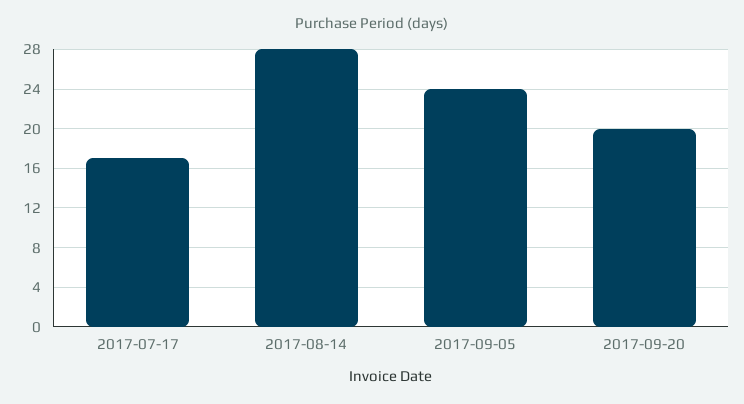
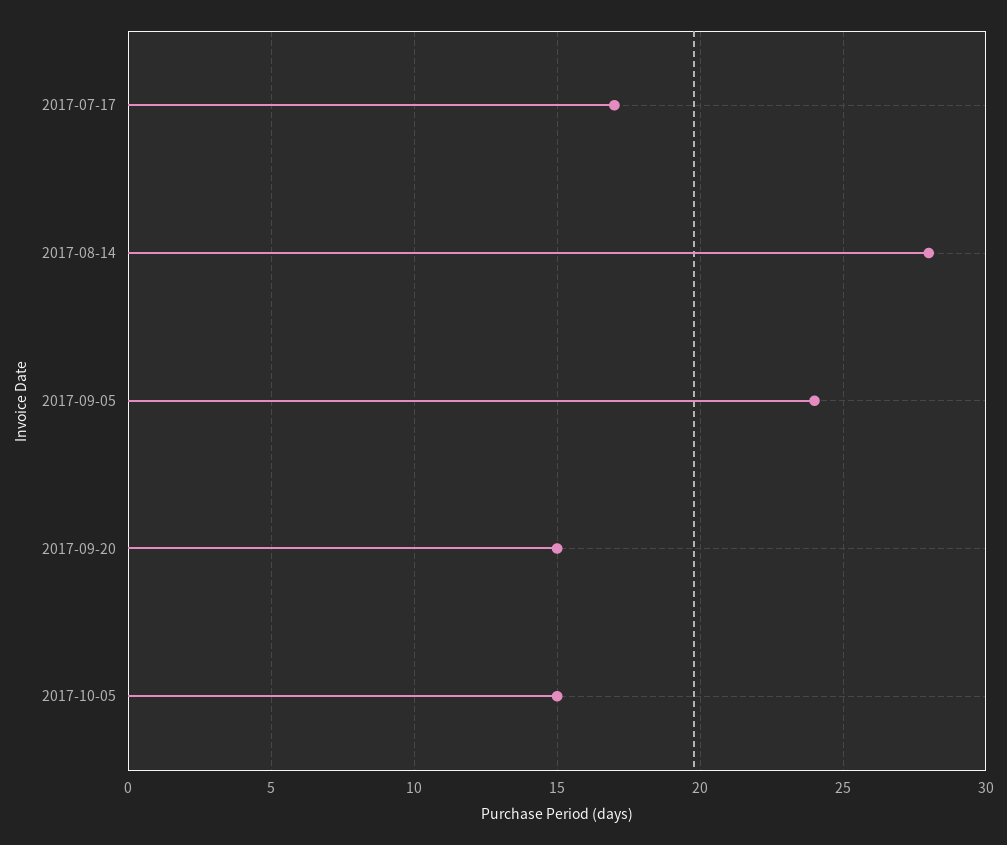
2017-09-20: 20 -> 15
2017-10-05: none -> 15

